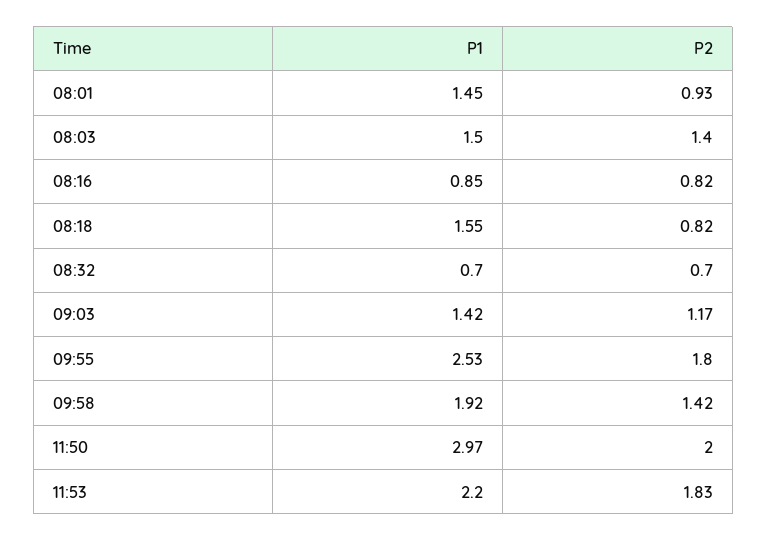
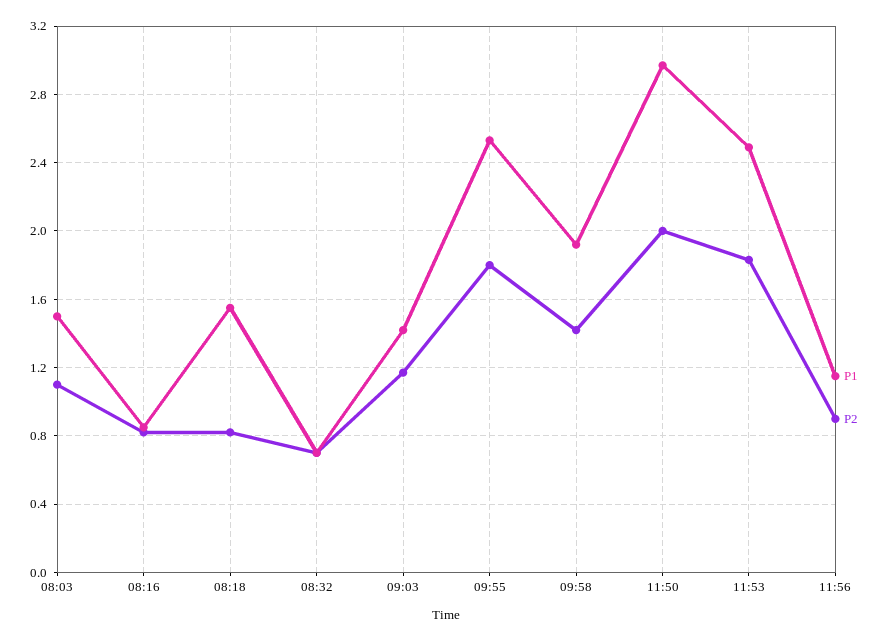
P1, 08:01: 1.45 -> none
P2, 08:01: 0.93 -> none
P2, 08:03: 1.4 -> 1.1
P1, 11:53: 2.2 -> 2.5
P1, 11:56: none -> 1.15
P2, 11:56: none -> 0.9

